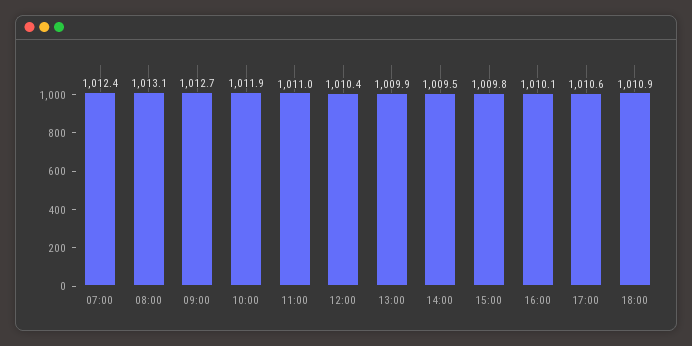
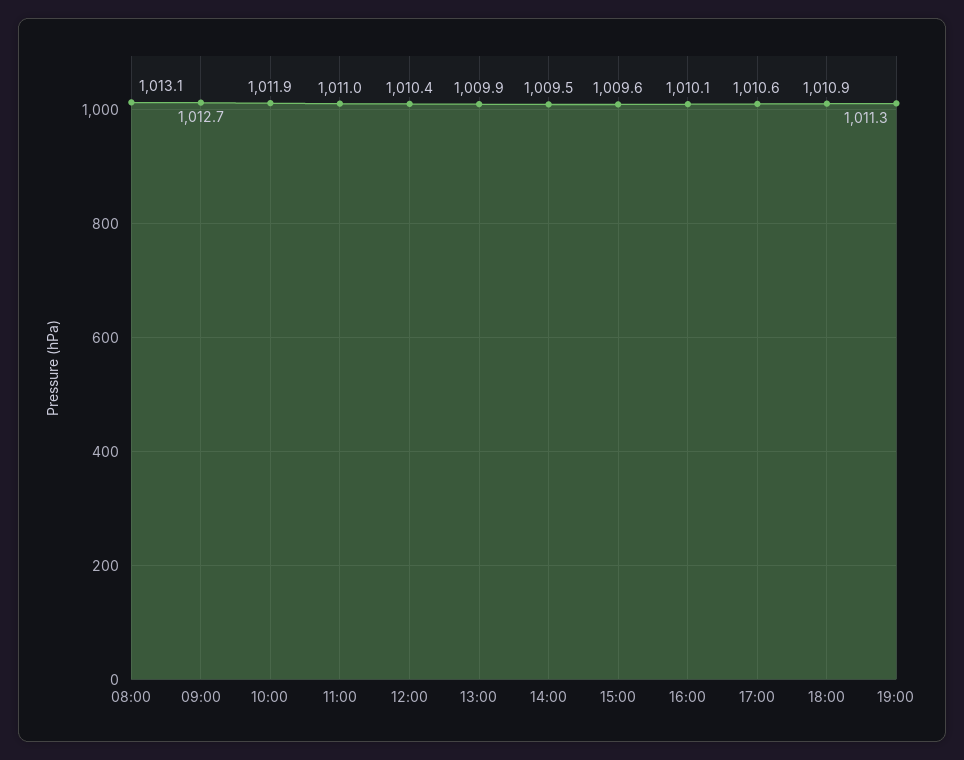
07:00: 1012.4 -> none
15:00: 1009.8 -> 1009.6
19:00: none -> 1011.3

